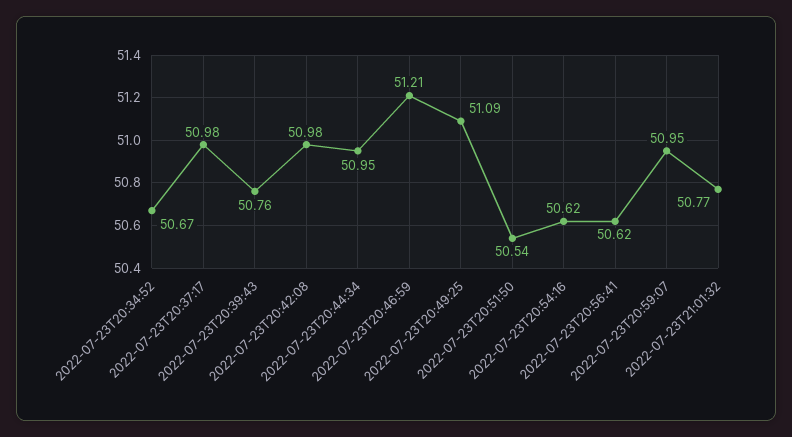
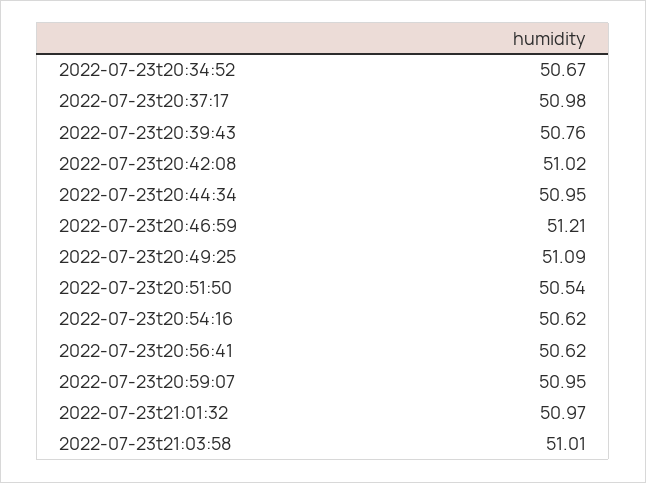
2022-07-23T20:42:08: 50.98 -> 51.02
2022-07-23T21:01:32: 50.77 -> 50.97
2022-07-23t21:03:58: none -> 51.01

